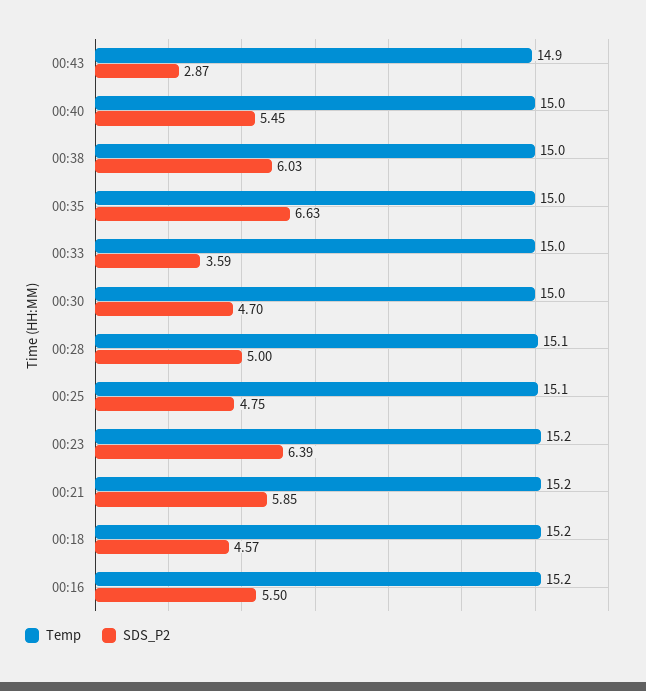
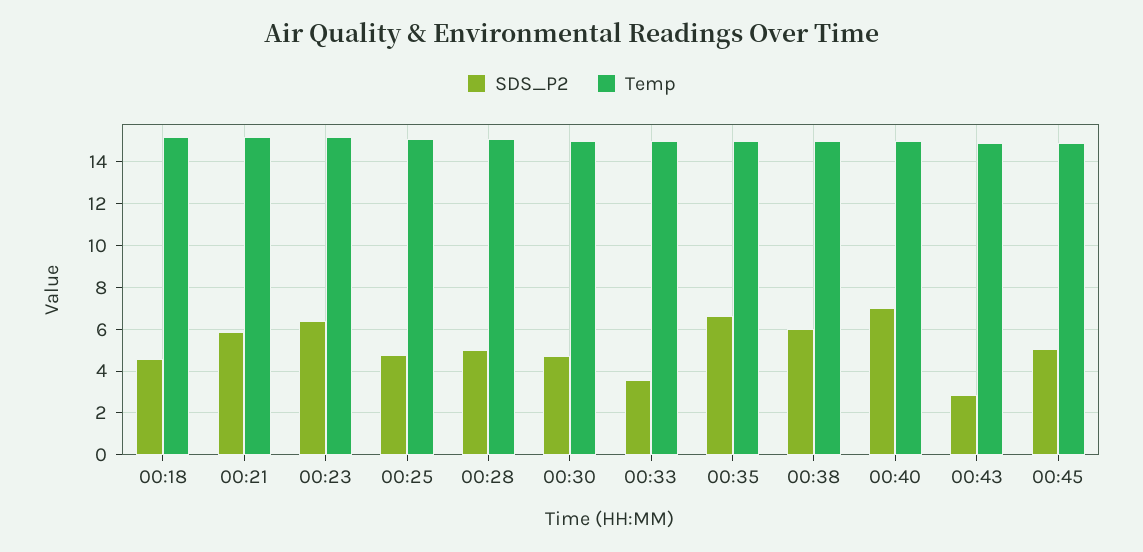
SDS_P2, 00:40: 5.45 -> 7
Temp, 00:16: 15.2 -> none
SDS_P2, 00:16: 5.5 -> none
SDS_P2, 00:45: none -> 5
Temp, 00:45: none -> 15

